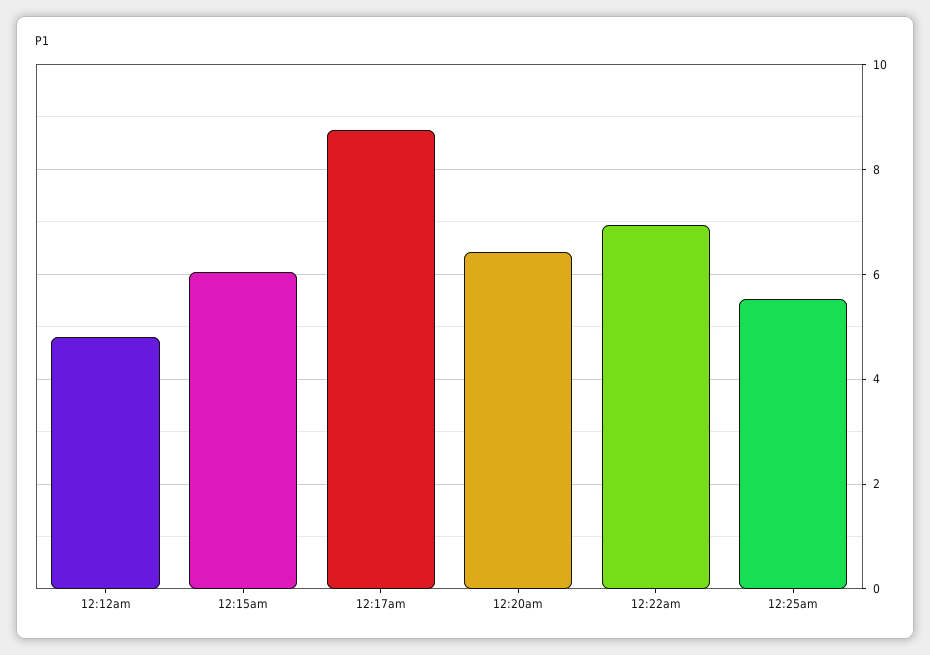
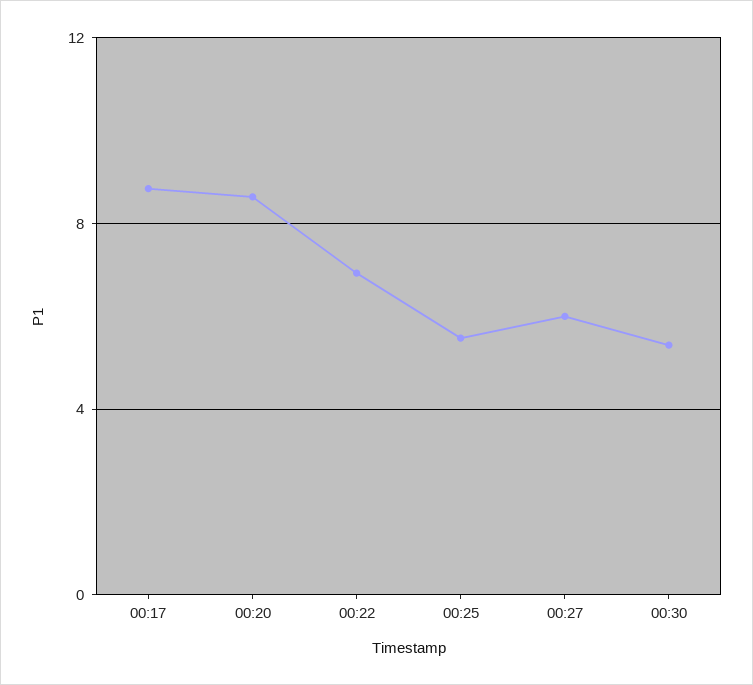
12:12am: 4.8 -> none
12:15am: 6 -> none
12:20am: 6.4 -> 8.5
00:27: none -> 6
00:30: none -> 5.5

